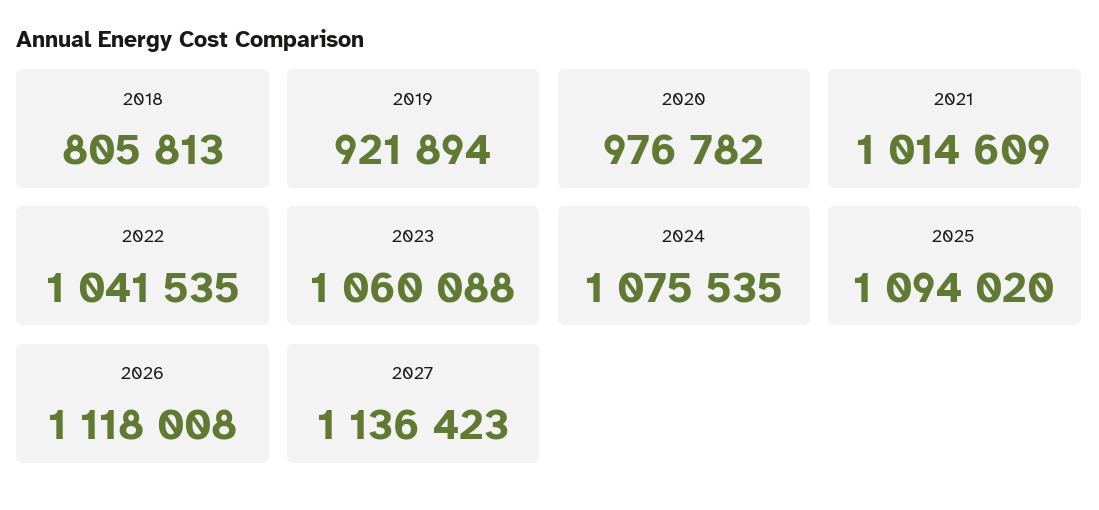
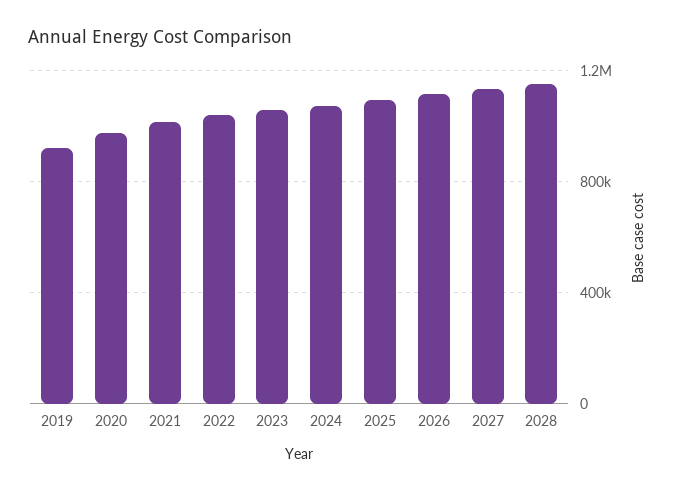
2018: 805813 -> none
2028: none -> 1150000

